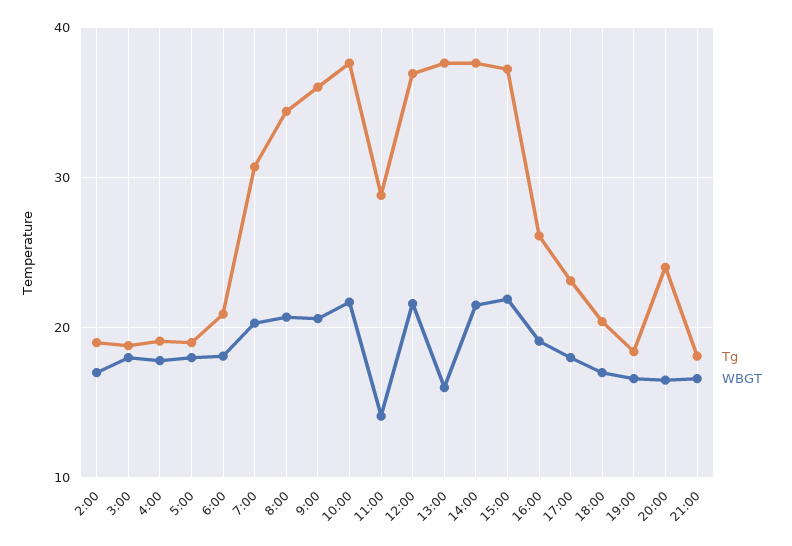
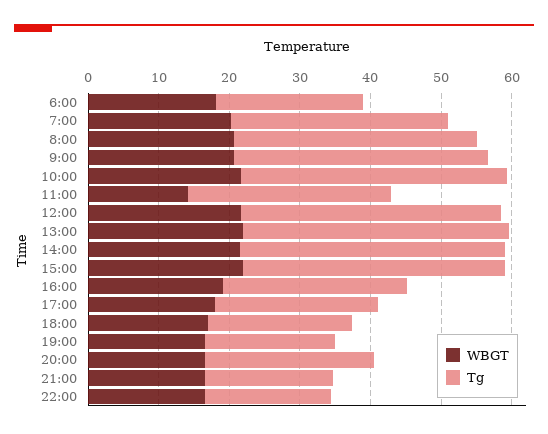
Tg, 2:00: 19 -> none
WBGT, 2:00: 17 -> none
Tg, 3:00: 19 -> none
WBGT, 3:00: 18 -> none
Tg, 4:00: 19 -> none
WBGT, 4:00: 18 -> none
Tg, 5:00: 19 -> none
WBGT, 5:00: 18 -> none
WBGT, 13:00: 16 -> 22
WBGT, 22:00: none -> 16
Tg, 22:00: none -> 18

